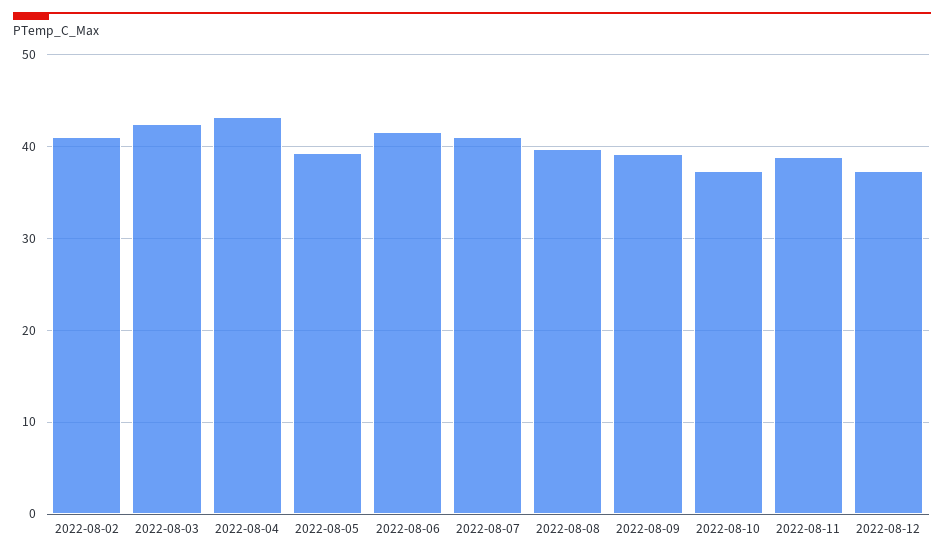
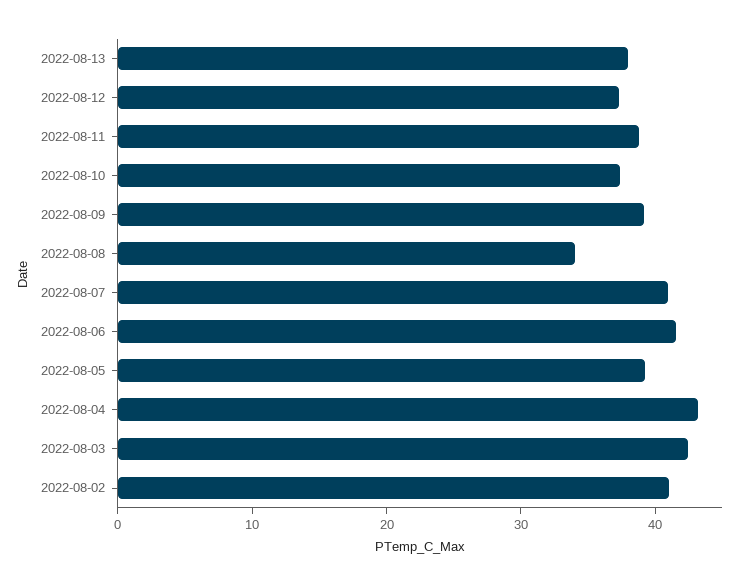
2022-08-08: 40 -> 34
2022-08-13: none -> 38

